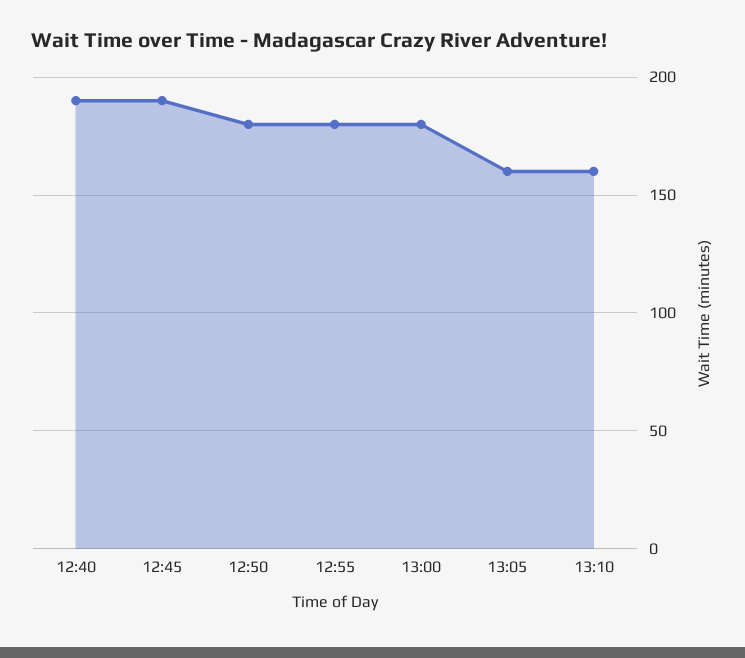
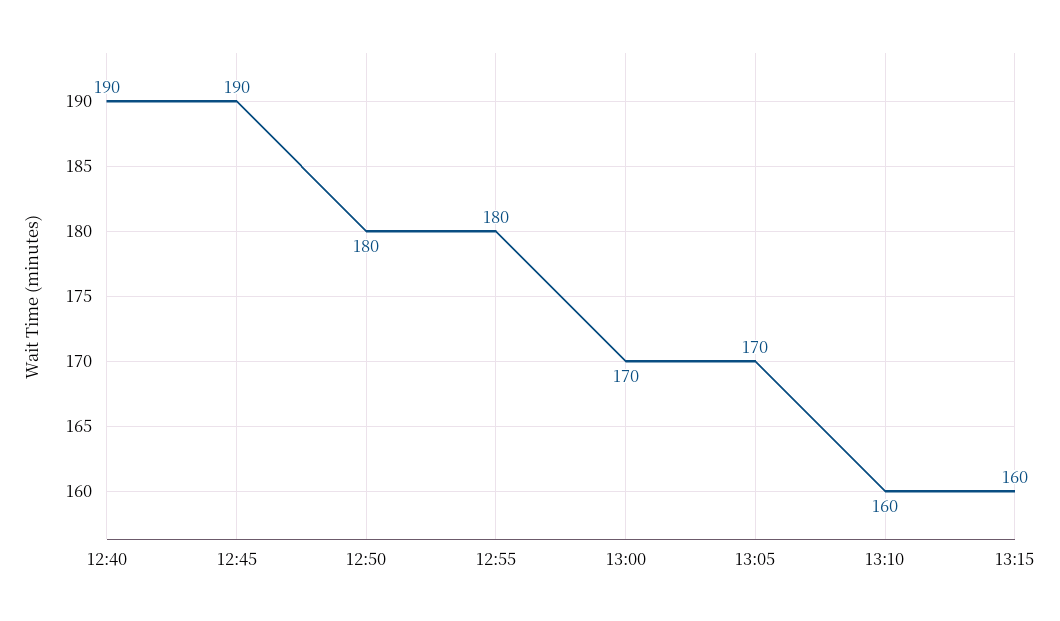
13:00: 180 -> 170
13:05: 160 -> 170
13:15: none -> 160

